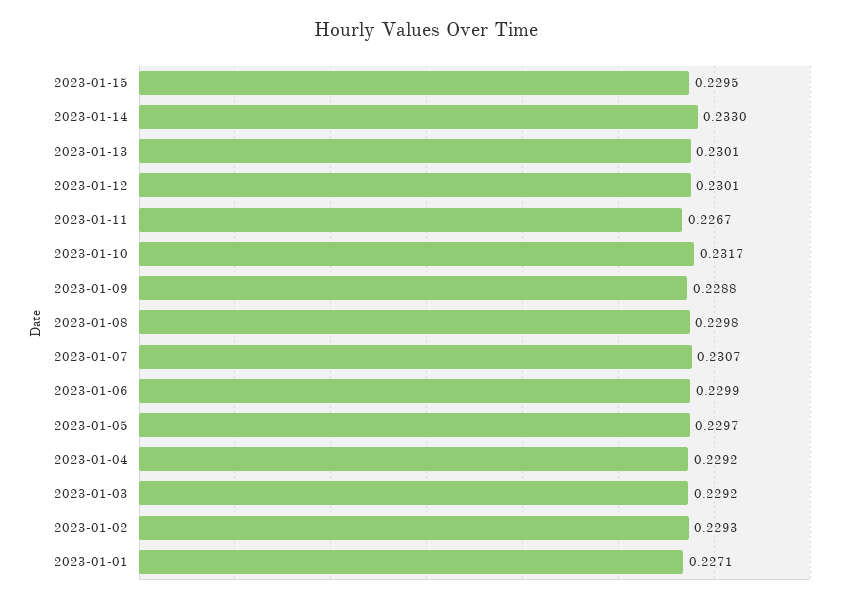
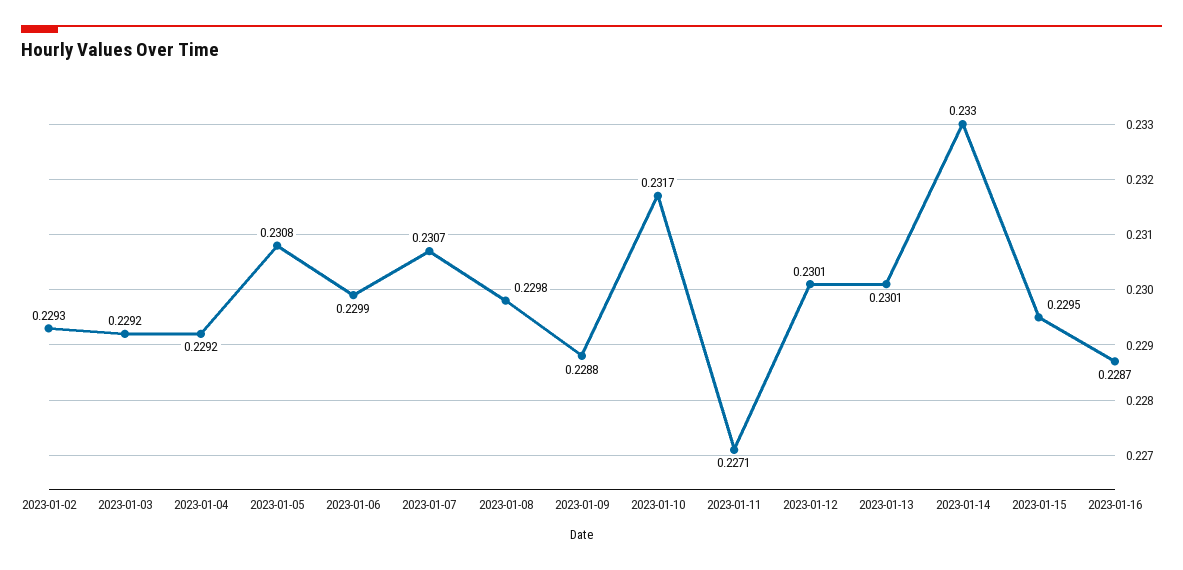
2023-01-11: 0.2267 -> 0.2271
2023-01-05: 0.2297 -> 0.2308
2023-01-01: 0.2271 -> none
2023-01-16: none -> 0.2287

